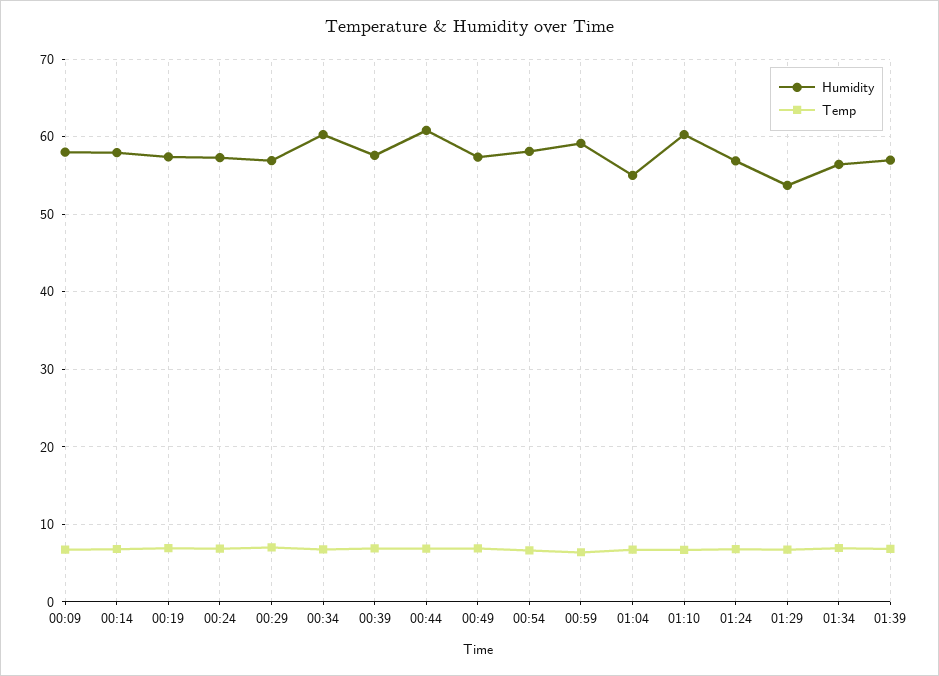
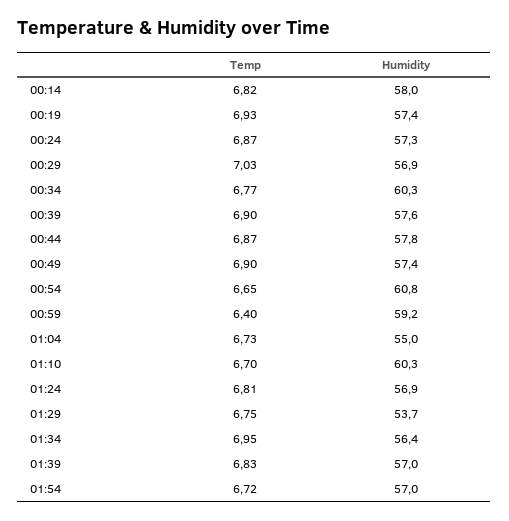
Humidity, 00:09: 58 -> none
Temp, 00:09: 7 -> none
Humidity, 00:44: 61 -> 57.8
Humidity, 00:54: 58 -> 60.8
Temp, 01:54: none -> 6.72
Humidity, 01:54: none -> 57

